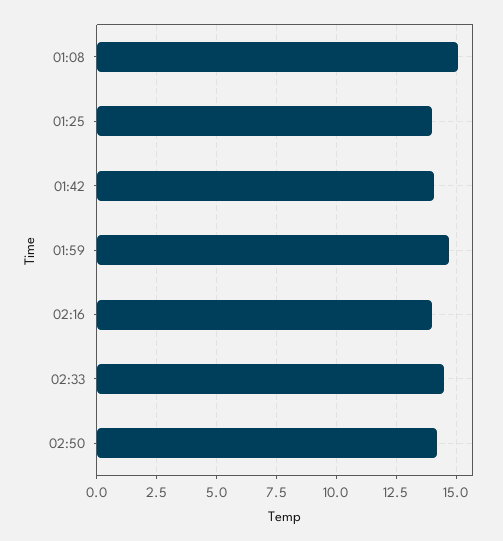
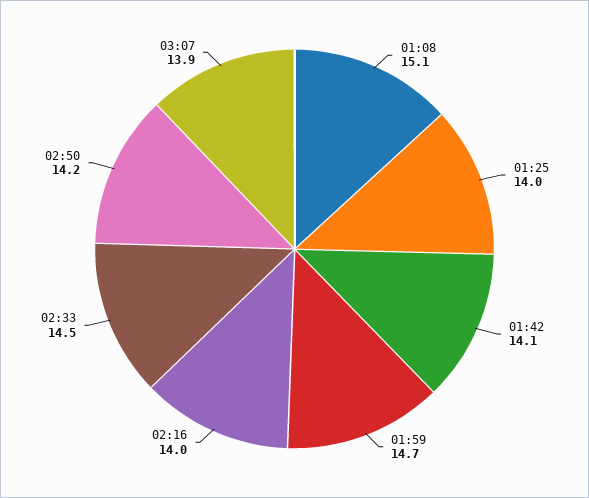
03:07: none -> 13.9

